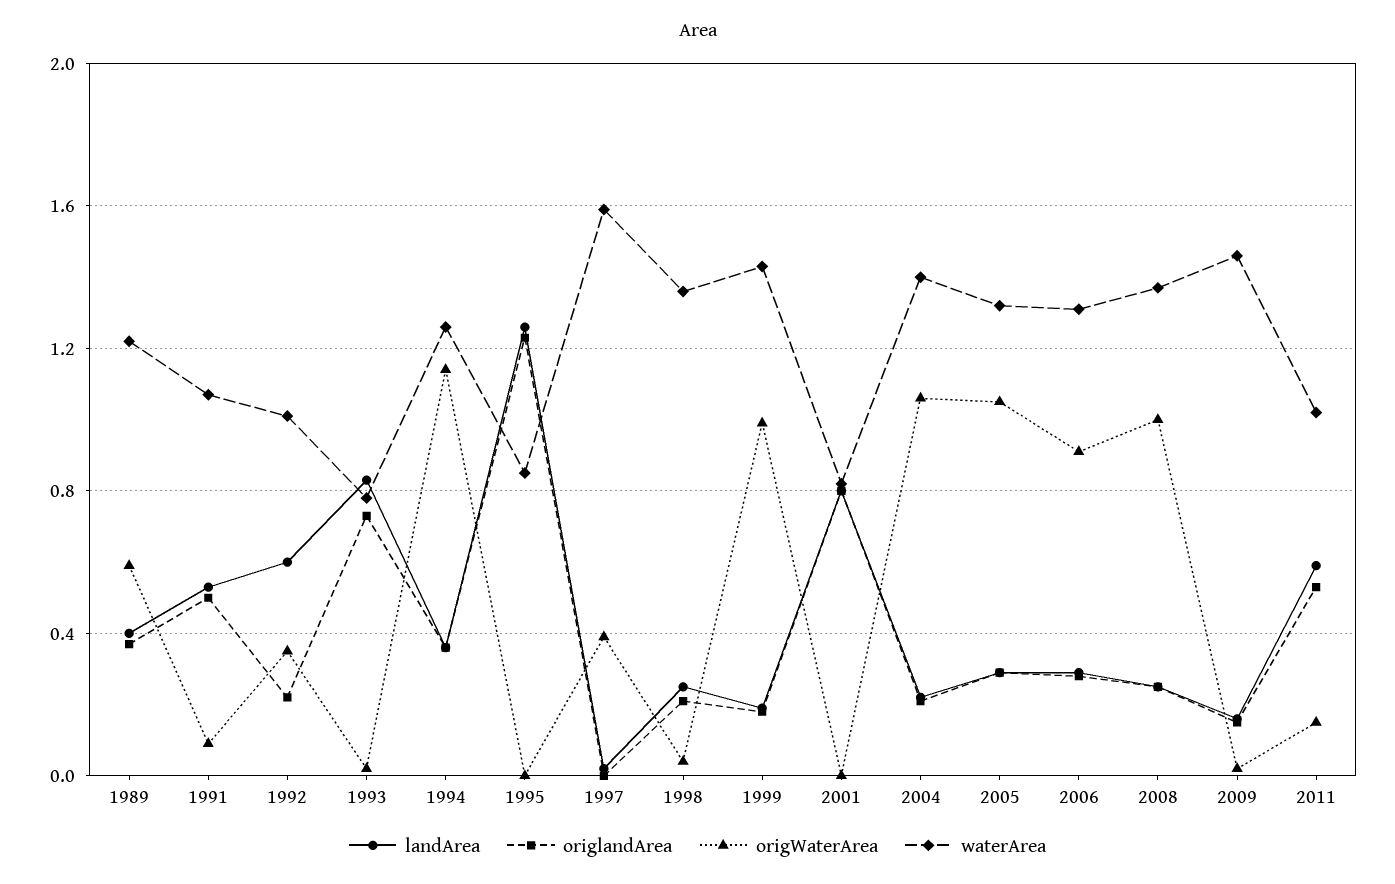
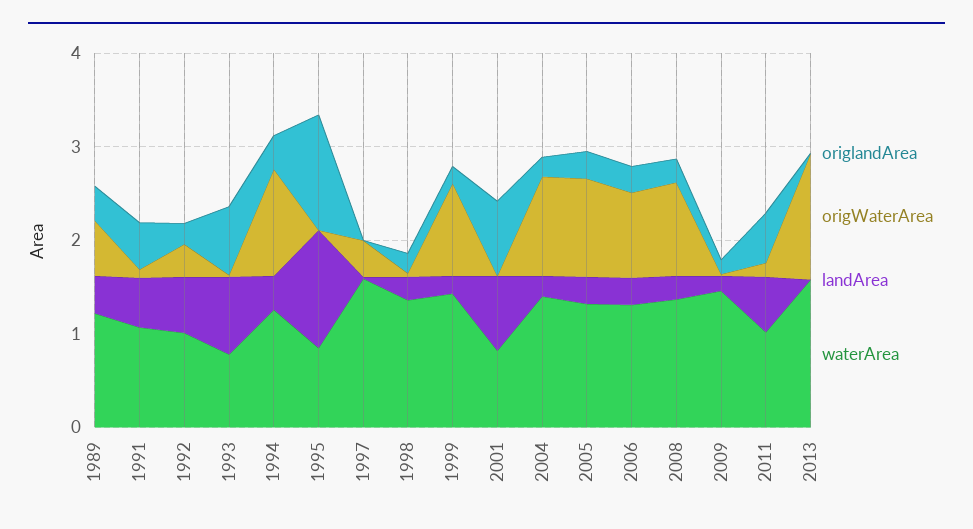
origlandArea, 2013: none -> 0
origWaterArea, 2013: none -> 1.4
landArea, 2013: none -> 0
waterArea, 2013: none -> 1.6

